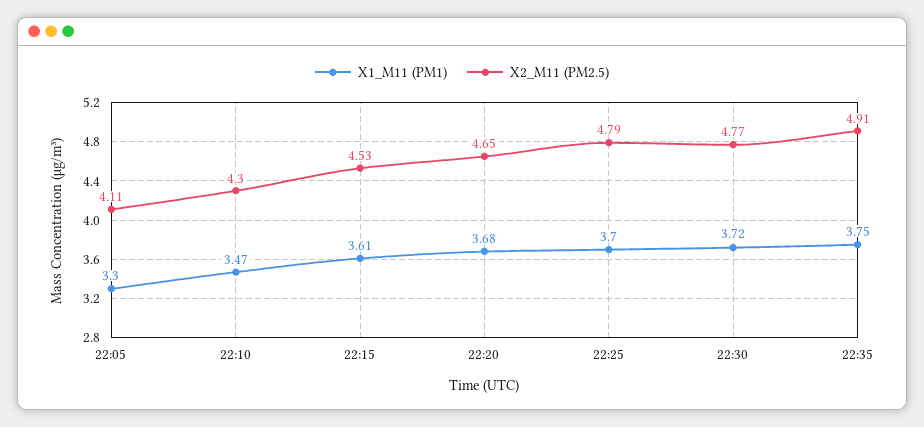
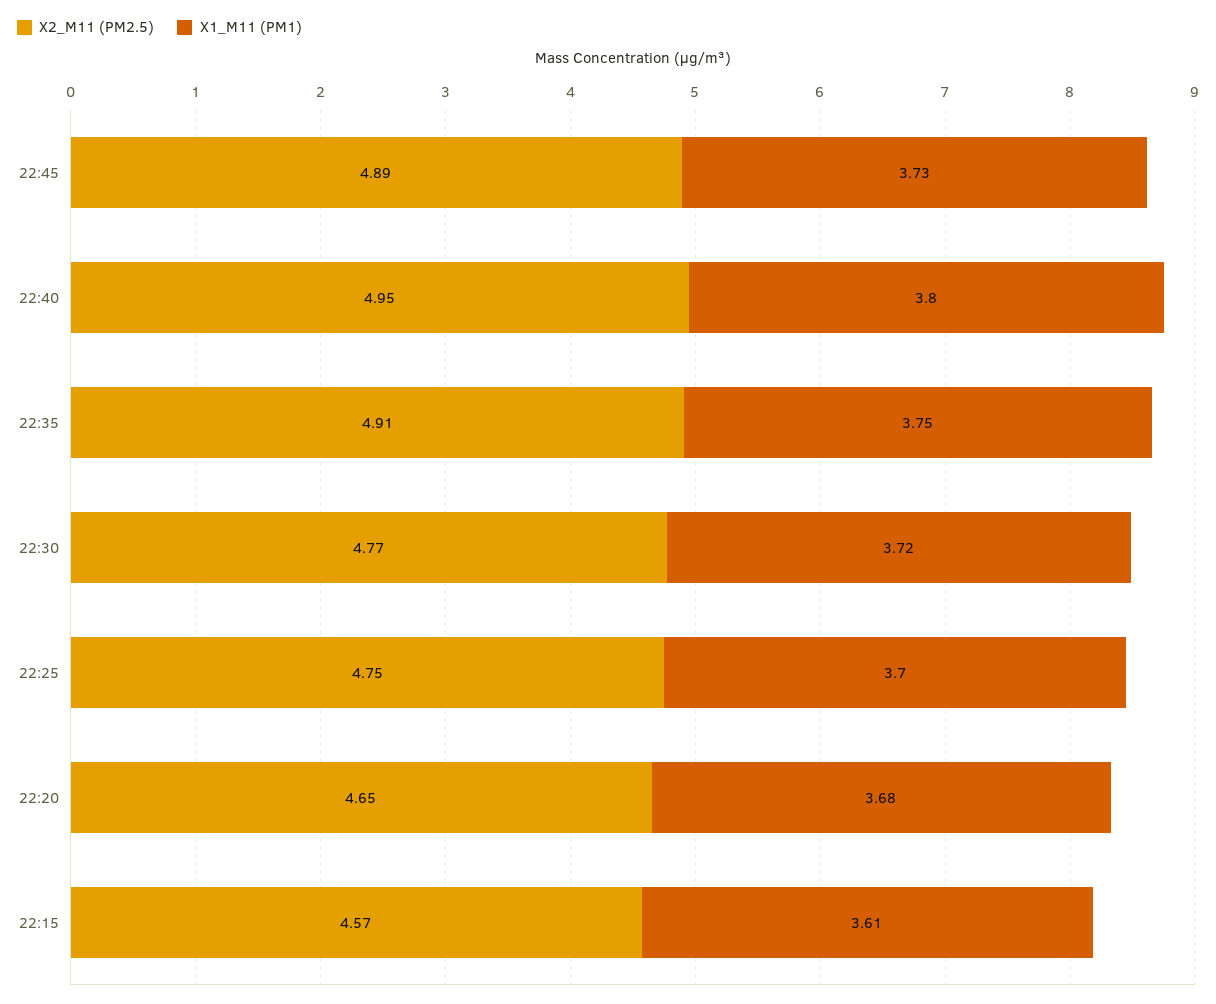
X1_M11 (PM1), 22:05: 3.3 -> none
X2_M11 (PM2.5), 22:05: 4.11 -> none
X1_M11 (PM1), 22:10: 3.47 -> none
X2_M11 (PM2.5), 22:10: 4.3 -> none
X2_M11 (PM2.5), 22:15: 4.53 -> 4.57
X2_M11 (PM2.5), 22:25: 4.79 -> 4.75
X2_M11 (PM2.5), 22:45: none -> 4.89
X1_M11 (PM1), 22:45: none -> 3.73
X2_M11 (PM2.5), 22:40: none -> 4.95
X1_M11 (PM1), 22:40: none -> 3.8

